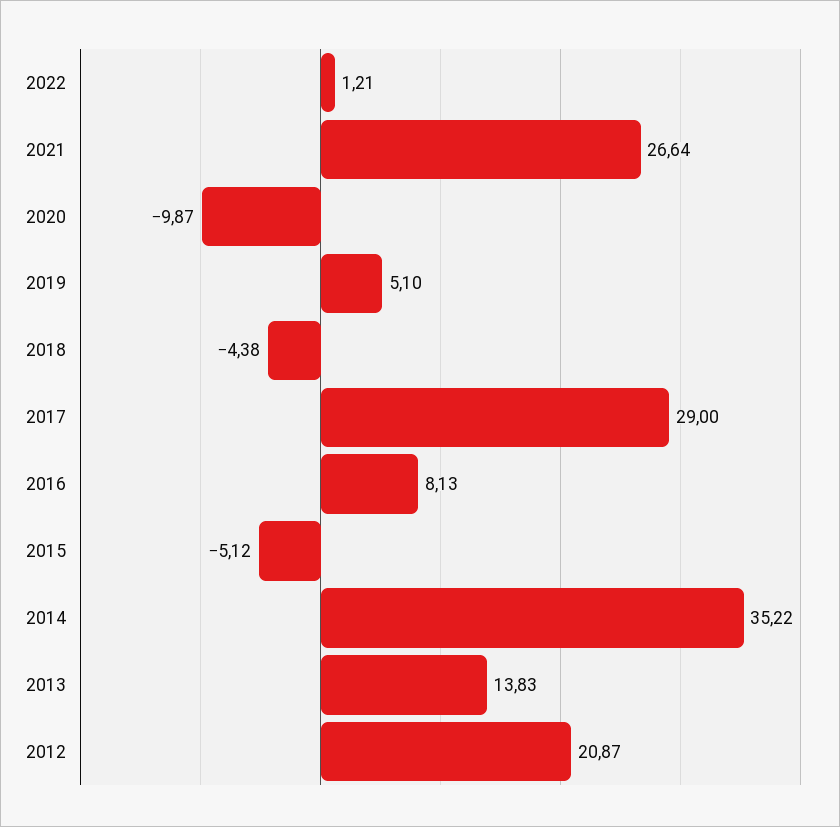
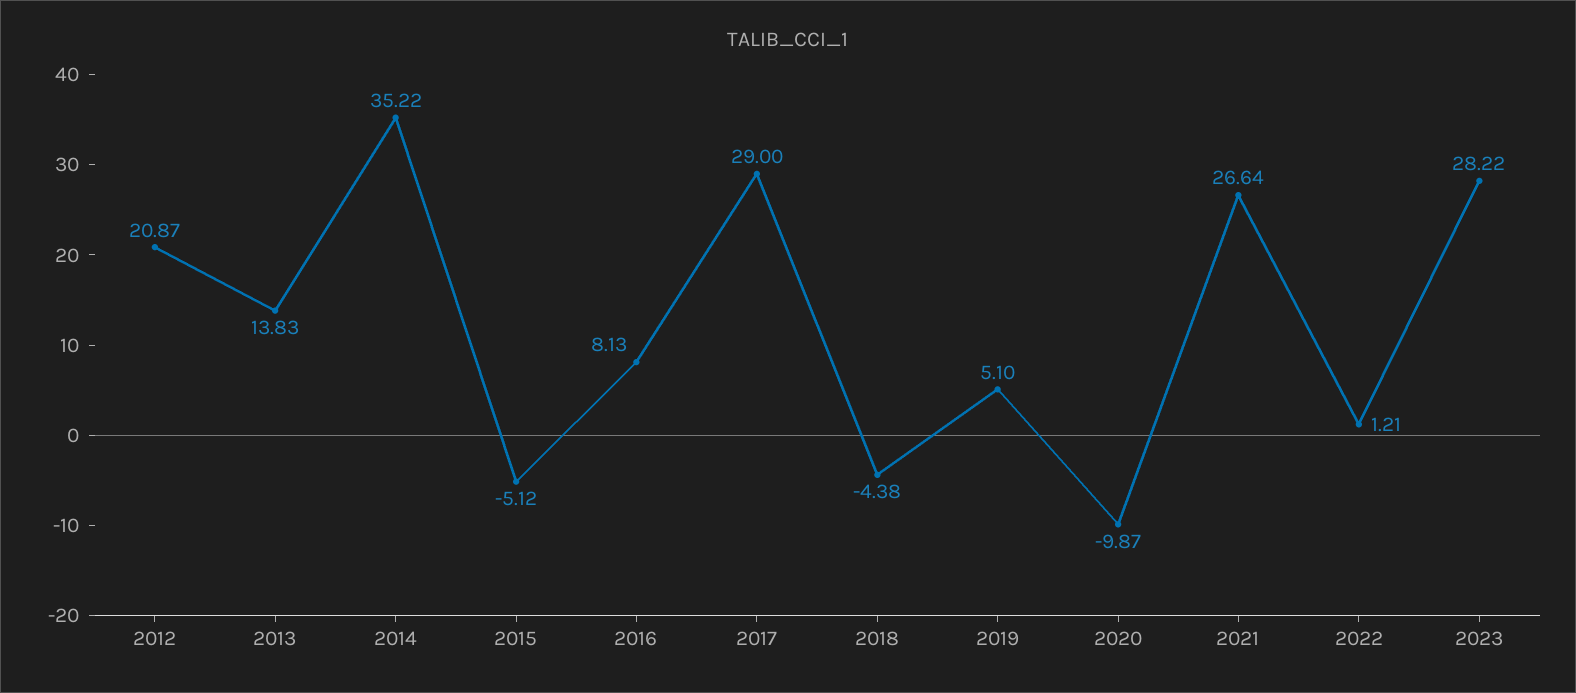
2023: none -> 28.22

